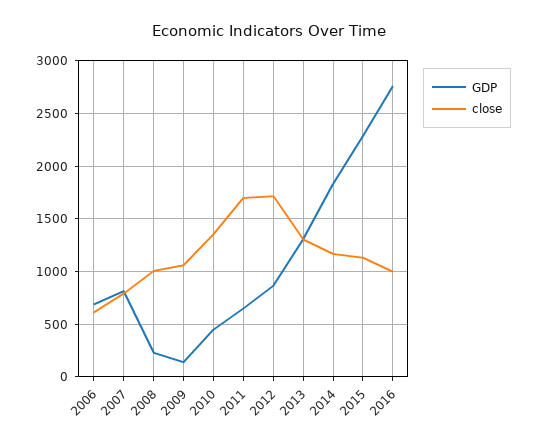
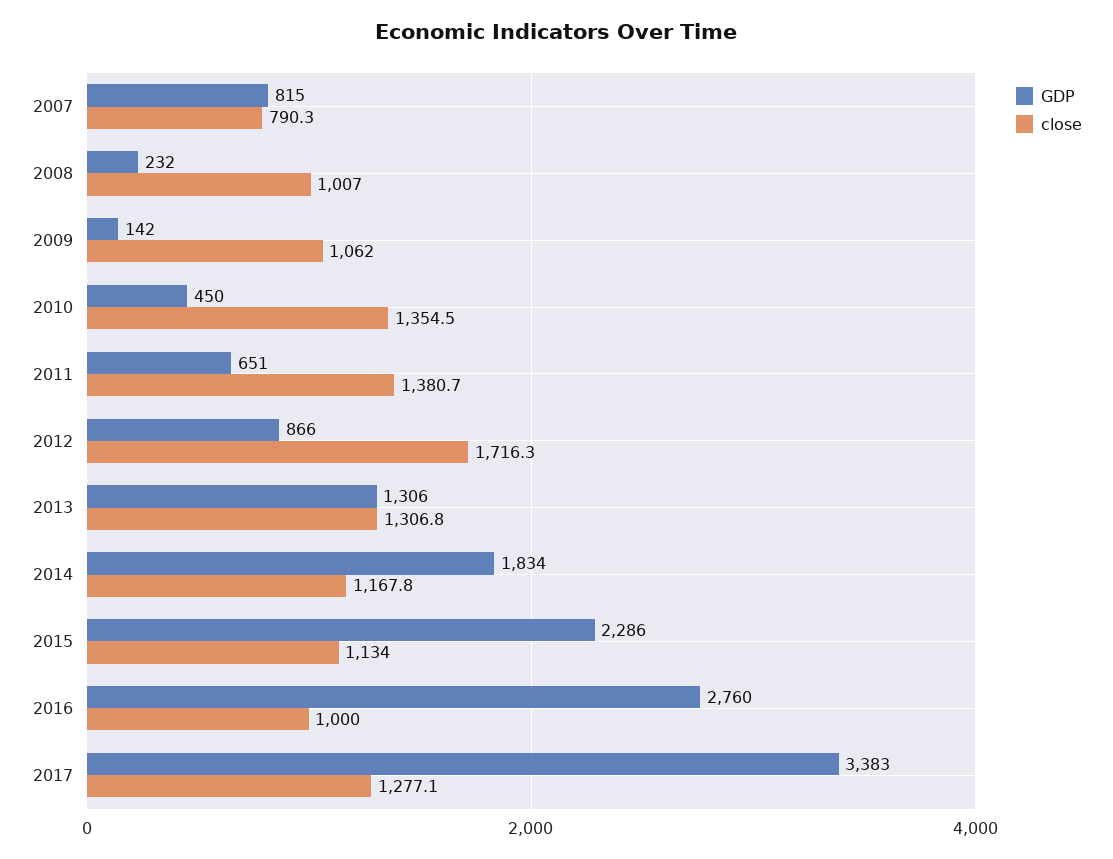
GDP, 2006: 700 -> none
close, 2006: 600 -> none
close, 2011: 1700 -> 1380.7
GDP, 2017: none -> 3383
close, 2017: none -> 1277.1

